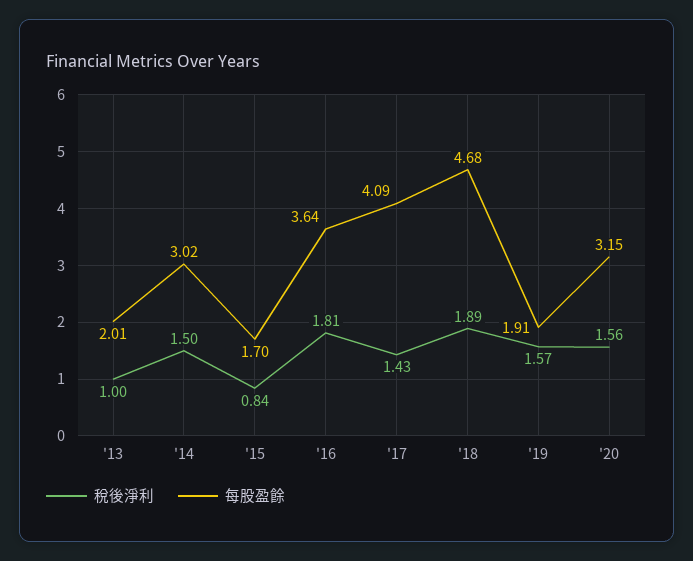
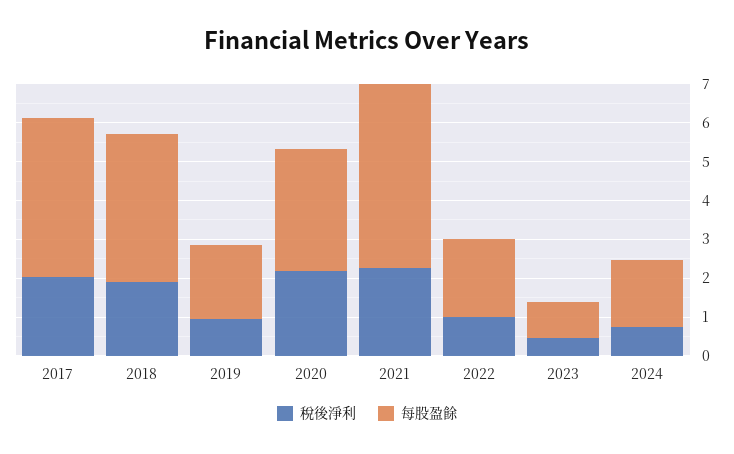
稅後淨利, '13: 1 -> none
每股盈餘, '13: 2.01 -> none
稅後淨利, '14: 1.5 -> none
每股盈餘, '14: 3.02 -> none
稅後淨利, '15: 0.84 -> none
每股盈餘, '15: 1.7 -> none
稅後淨利, '16: 1.81 -> none
每股盈餘, '16: 3.64 -> none
稅後淨利, '17: 1.43 -> 2
每股盈餘, '18: 4.68 -> 3.75
稅後淨利, '19: 1.57 -> 1
稅後淨利, '20: 1.56 -> 2.25
稅後淨利, 2021: none -> 2.25
每股盈餘, 2021: none -> 4.75
稅後淨利, 2022: none -> 1
每股盈餘, 2022: none -> 2
稅後淨利, 2023: none -> 0.5
每股盈餘, 2023: none -> 1
稅後淨利, 2024: none -> 0.75
每股盈餘, 2024: none -> 1.75

